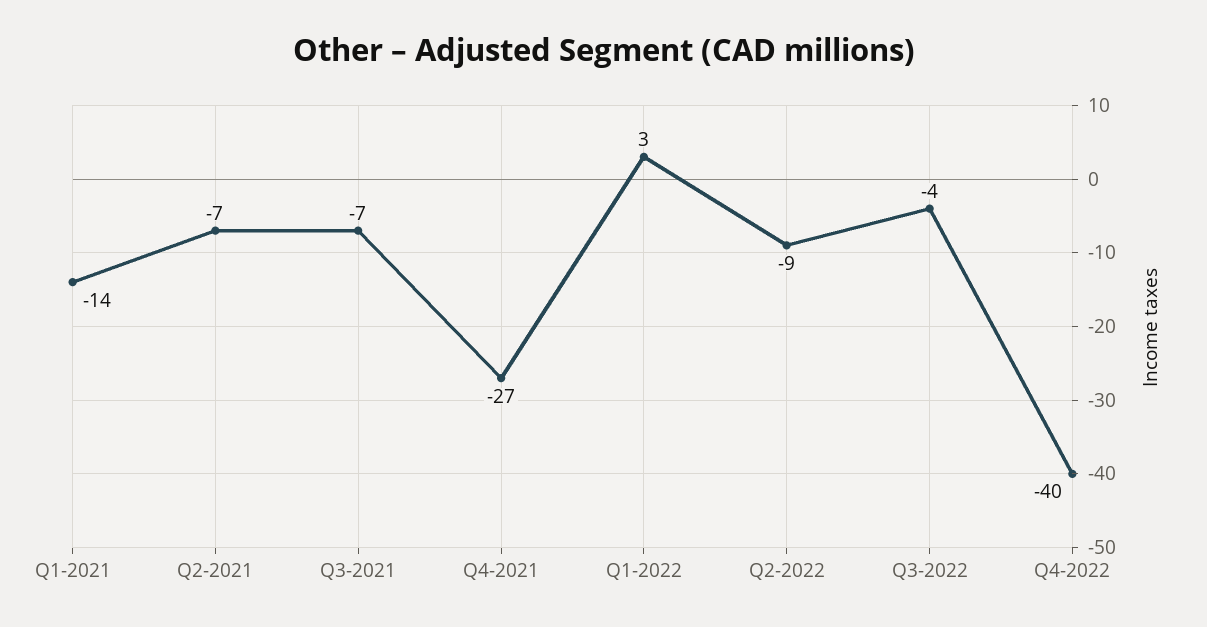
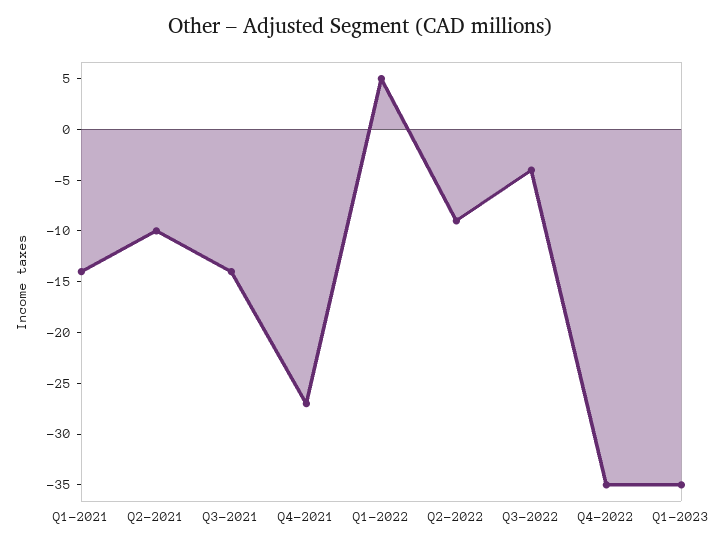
Q2-2021: -7 -> -10
Q3-2021: -7 -> -14
Q1-2022: 3 -> 5
Q4-2022: -40 -> -35
Q1-2023: none -> -35

